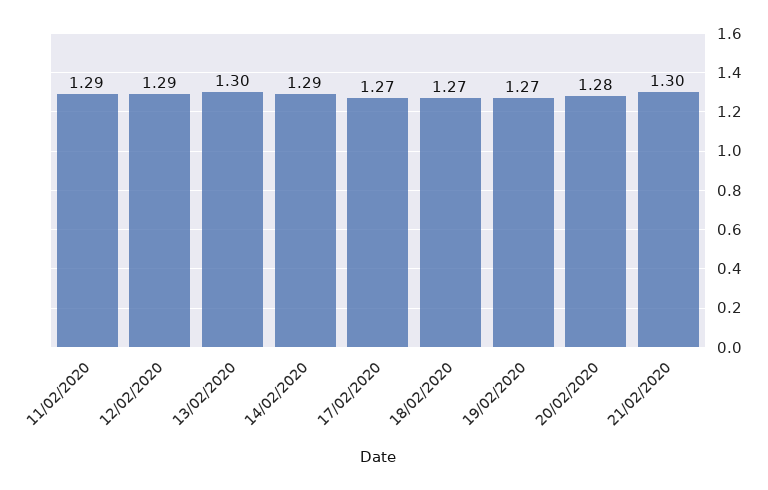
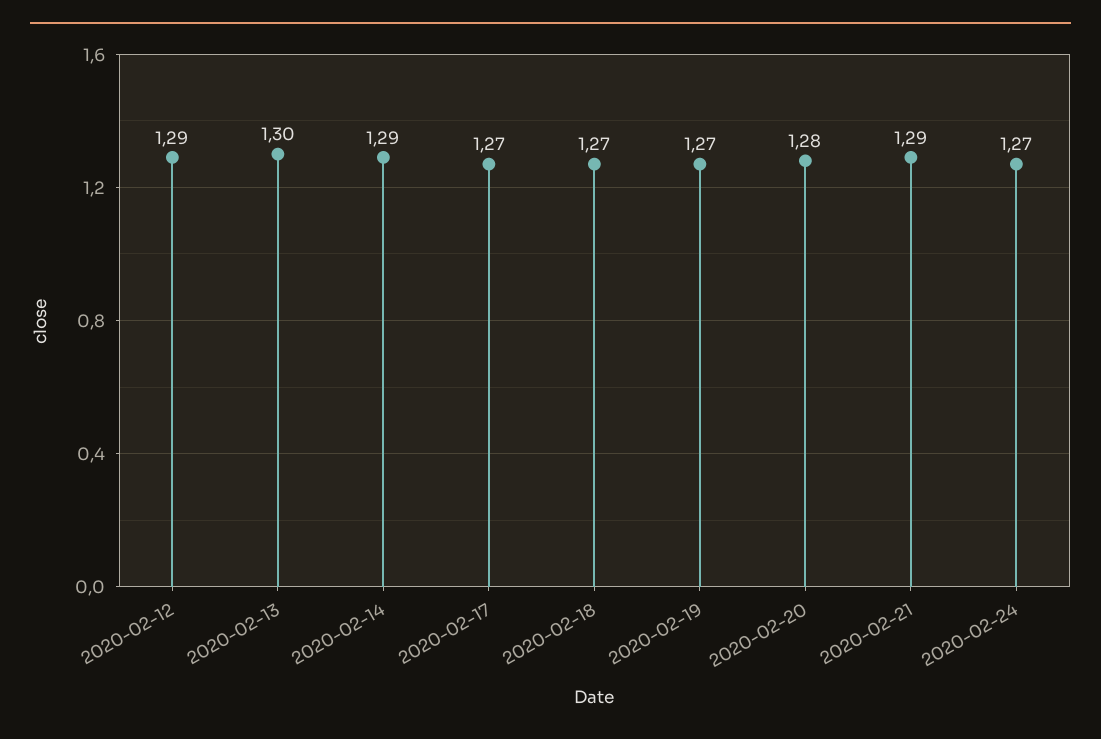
11/02/2020: 1.29 -> none
21/02/2020: 1.3 -> 1.29
2020-02-24: none -> 1.27

